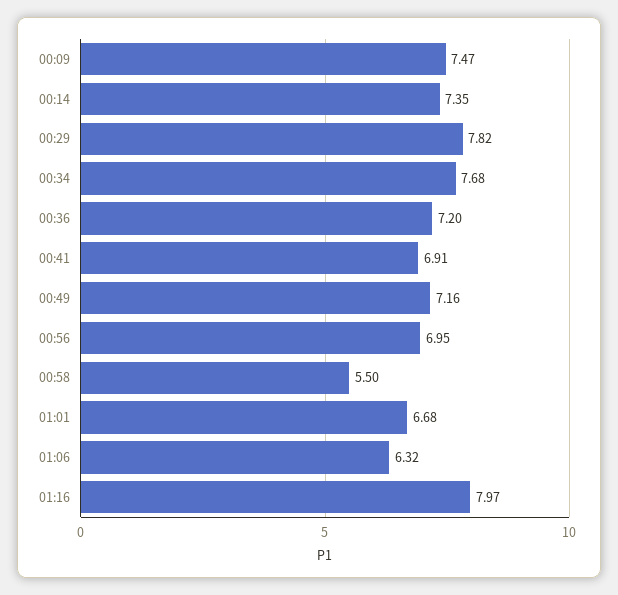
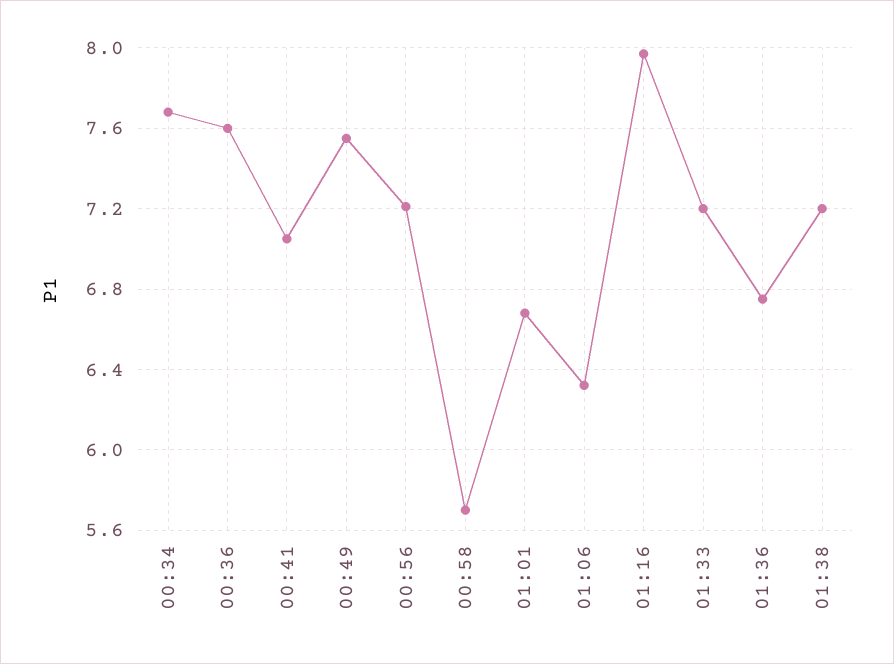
00:09: 7.47 -> none
00:14: 7.35 -> none
00:29: 7.82 -> none
00:36: 7.2 -> 7.6
00:41: 6.91 -> 7.05
00:49: 7.16 -> 7.55
00:56: 6.95 -> 7.2
00:58: 5.5 -> 5.7
01:33: none -> 7.2
01:36: none -> 6.75
01:38: none -> 7.2

